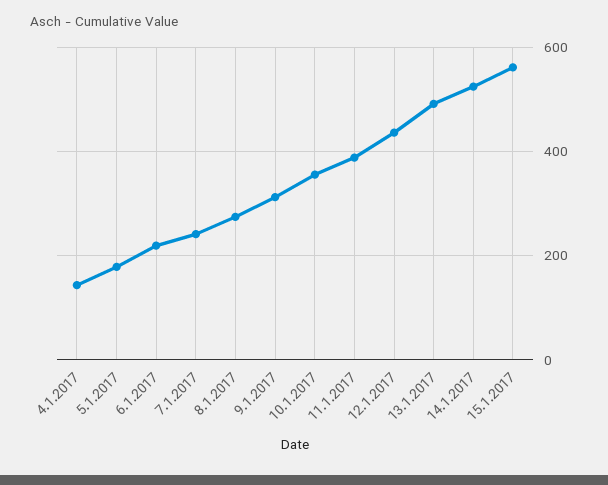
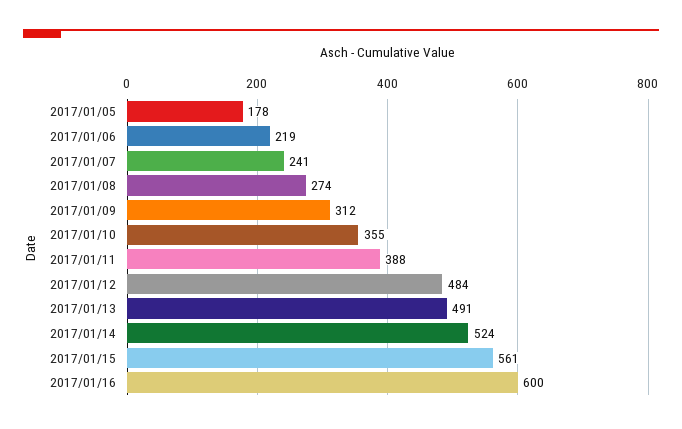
4.1.2017: 140 -> none
12.1.2017: 440 -> 484
2017/01/16: none -> 600

